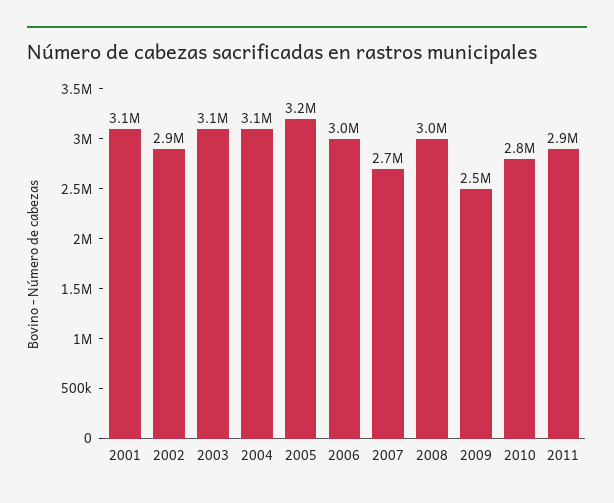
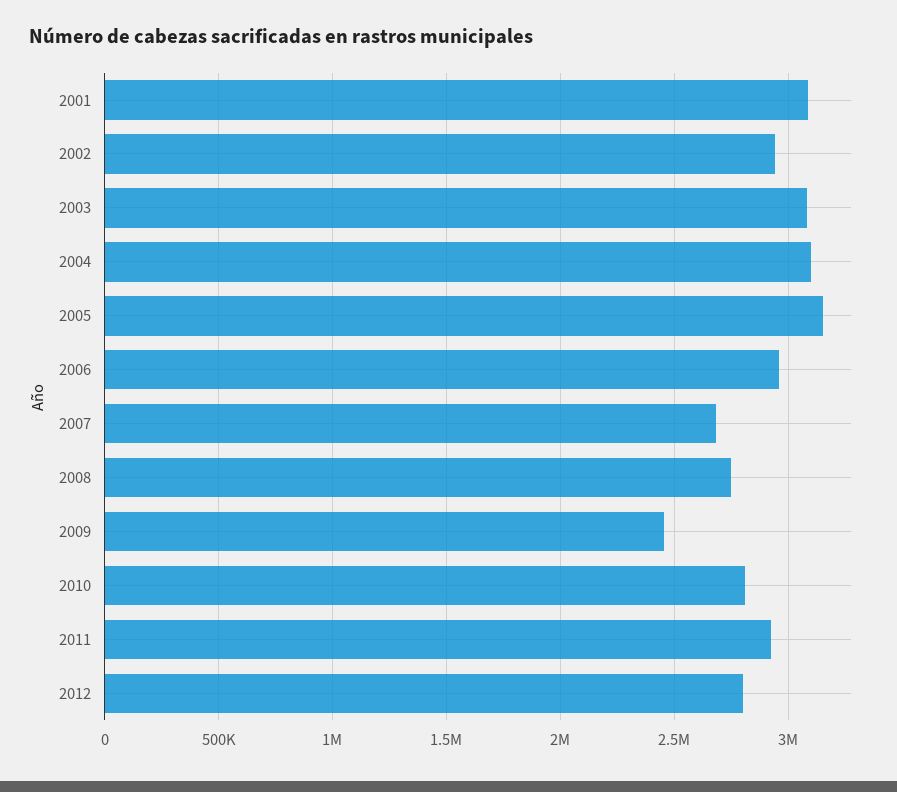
2008: 3000000 -> 2750000
2012: none -> 2800000

